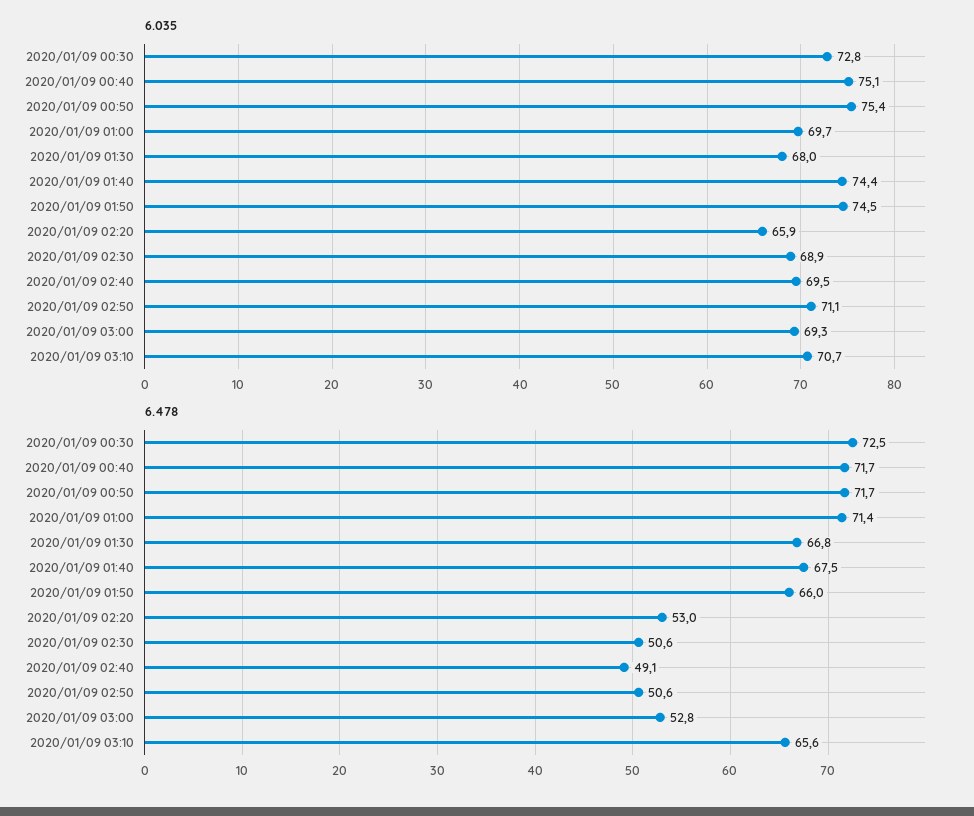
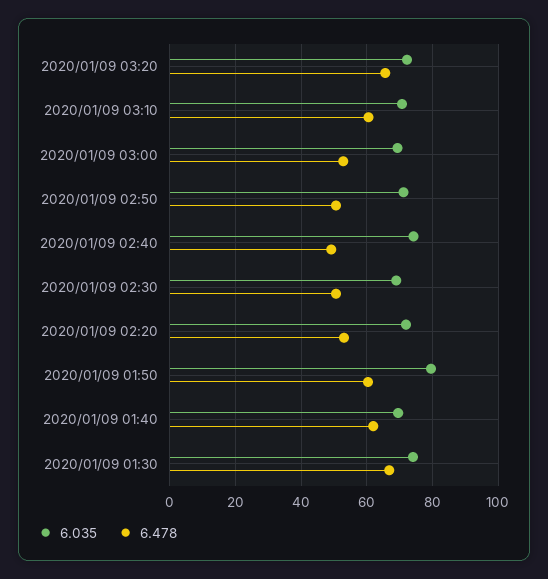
6.035, 2020/01/09 00:30: 72.8 -> none
6.035, 2020/01/09 00:40: 75.1 -> none
6.035, 2020/01/09 00:50: 75.4 -> none
6.035, 2020/01/09 01:00: 69.7 -> none
6.035, 2020/01/09 01:30: 68 -> 74
6.035, 2020/01/09 01:40: 74.4 -> 70
6.035, 2020/01/09 01:50: 74.5 -> 80
6.035, 2020/01/09 02:20: 65.9 -> 72
6.035, 2020/01/09 02:40: 69.5 -> 74
6.478, 2020/01/09 00:30: 72.5 -> none
6.478, 2020/01/09 00:40: 71.7 -> none
6.478, 2020/01/09 00:50: 71.7 -> none
6.478, 2020/01/09 01:00: 71.4 -> none
6.478, 2020/01/09 01:40: 67.5 -> 62
6.478, 2020/01/09 01:50: 66 -> 60
6.478, 2020/01/09 03:10: 65.6 -> 60
6.035, 2020/01/09 03:20: none -> 72
6.478, 2020/01/09 03:20: none -> 66

